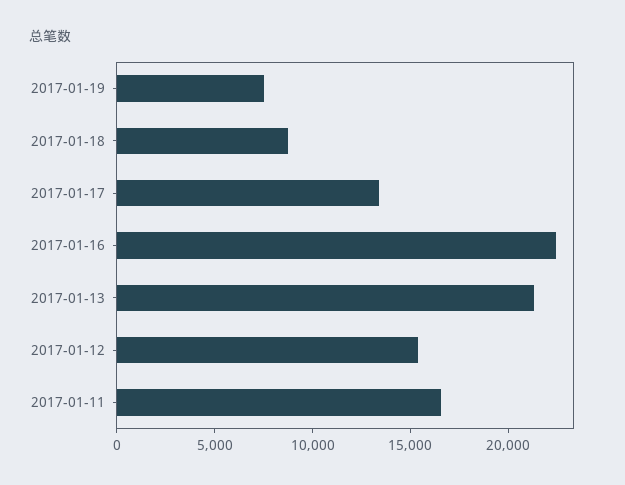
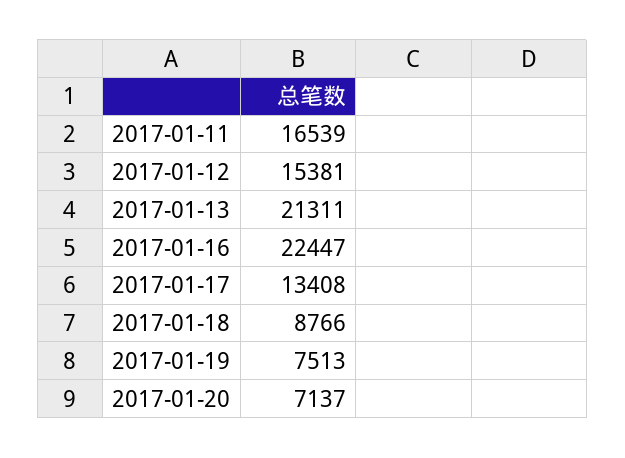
2017-01-20: none -> 7137

